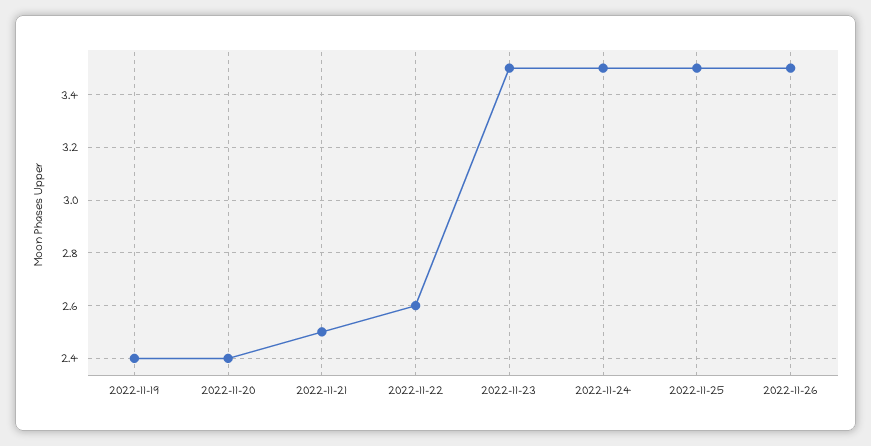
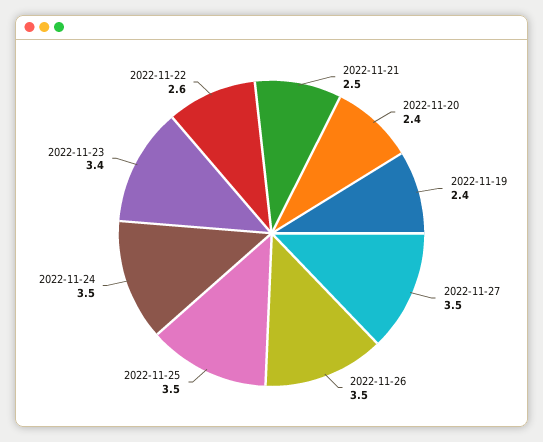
2022-11-23: 3.5 -> 3.4
2022-11-27: none -> 3.5

